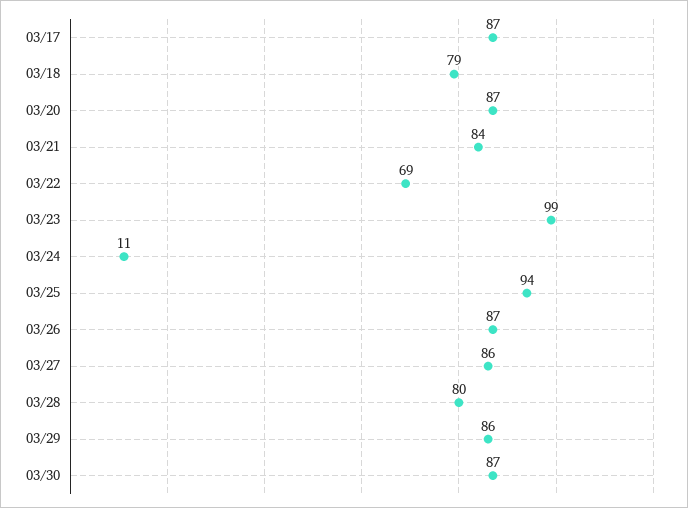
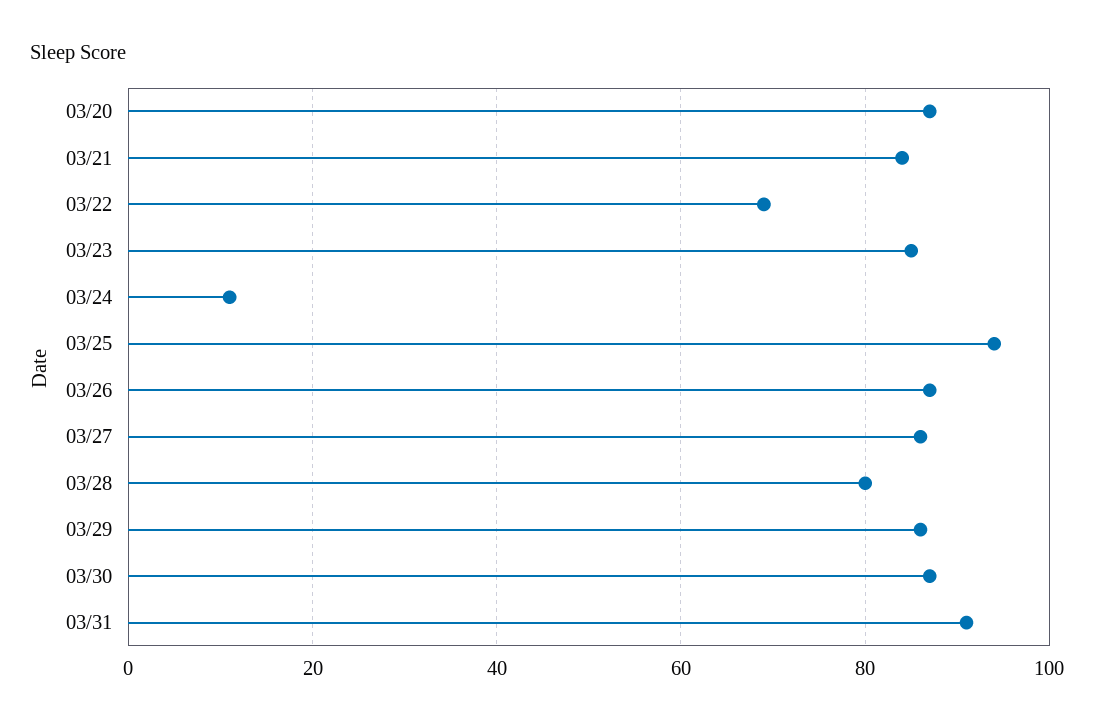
03/17: 87 -> none
03/18: 79 -> none
03/23: 99 -> 85
03/31: none -> 90

